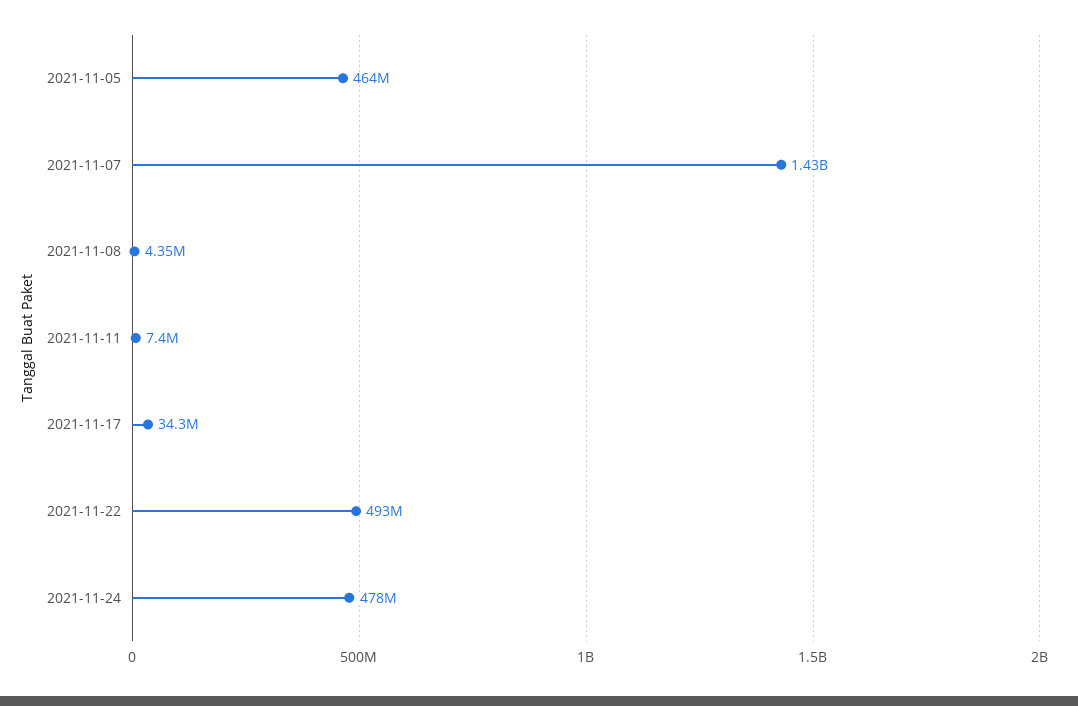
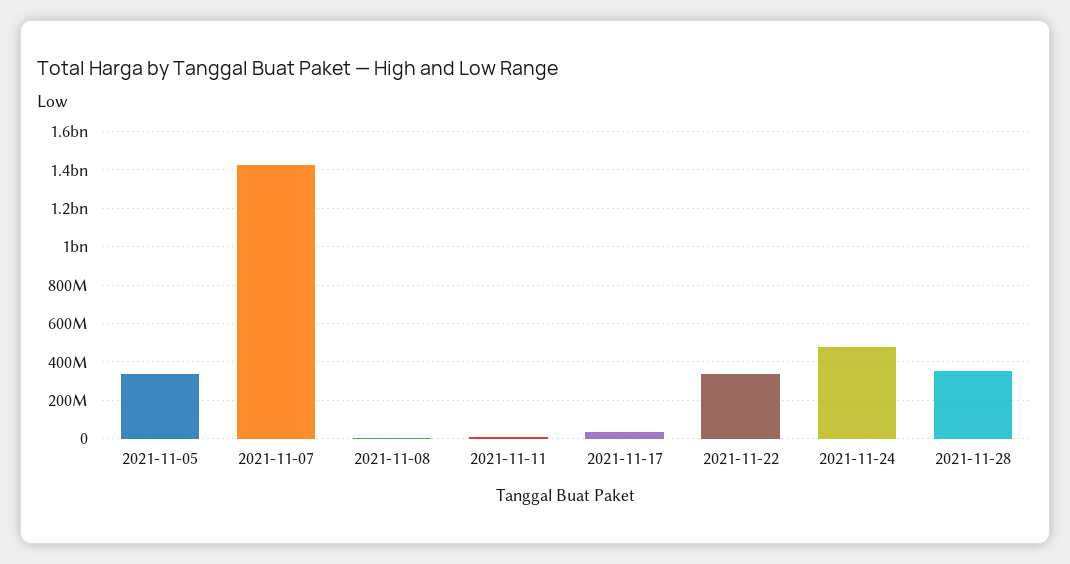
2021-11-05: 464000000 -> 350000000
2021-11-22: 493000000 -> 350000000
2021-11-28: none -> 350000000

